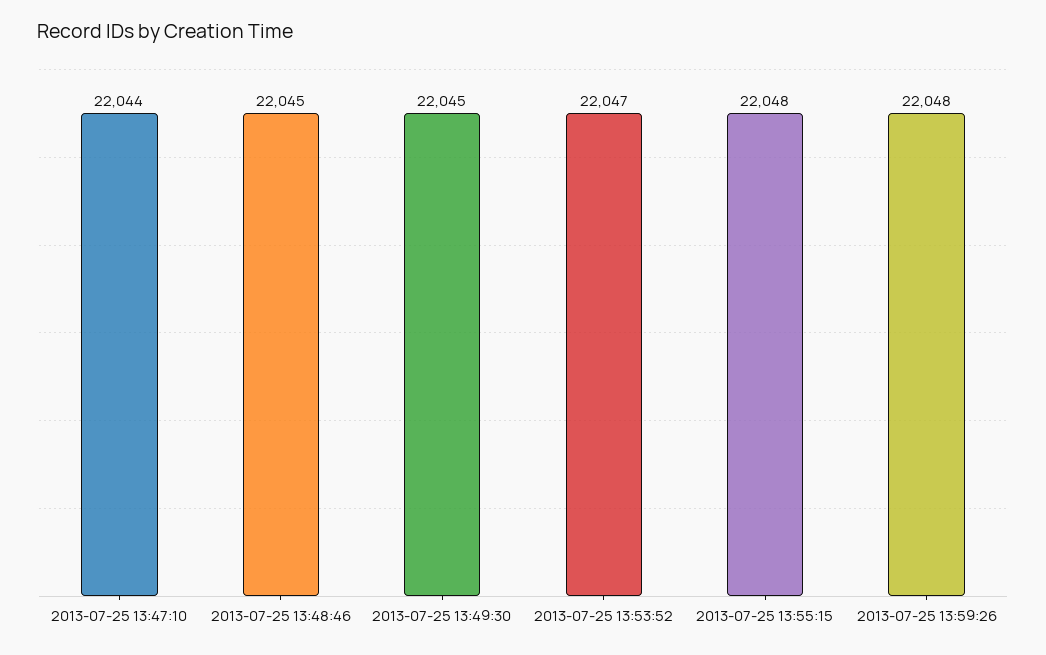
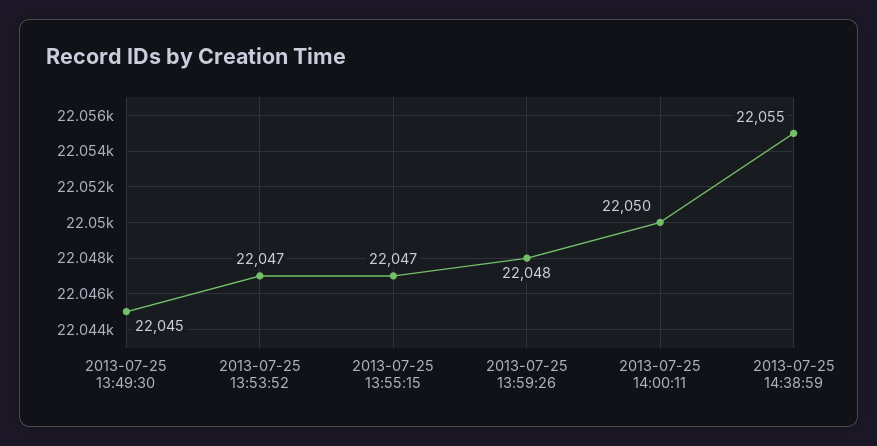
2013-07-25 13:47:10: 22044 -> none
2013-07-25 13:48:46: 22045 -> none
2013-07-25 13:55:15: 22048 -> 22047
2013-07-25 14:00:11: none -> 22050
2013-07-25 14:38:59: none -> 22055

